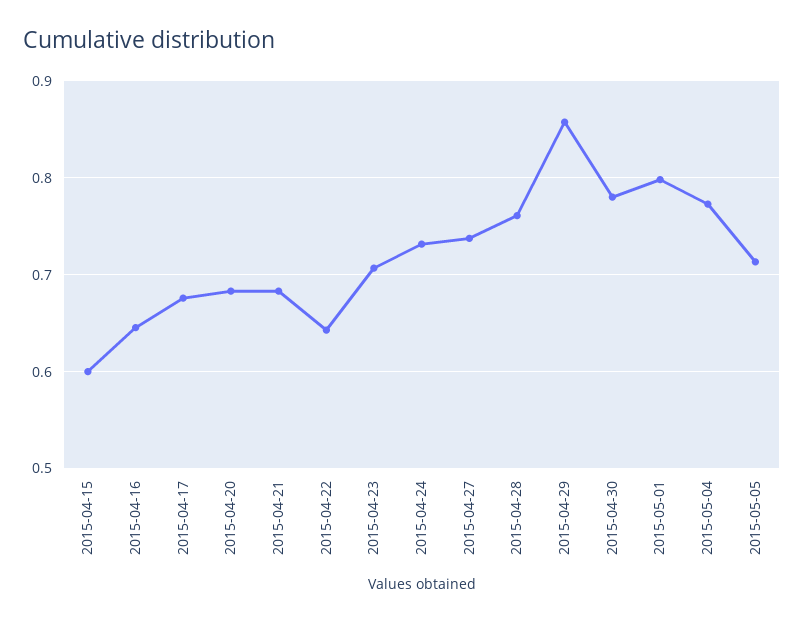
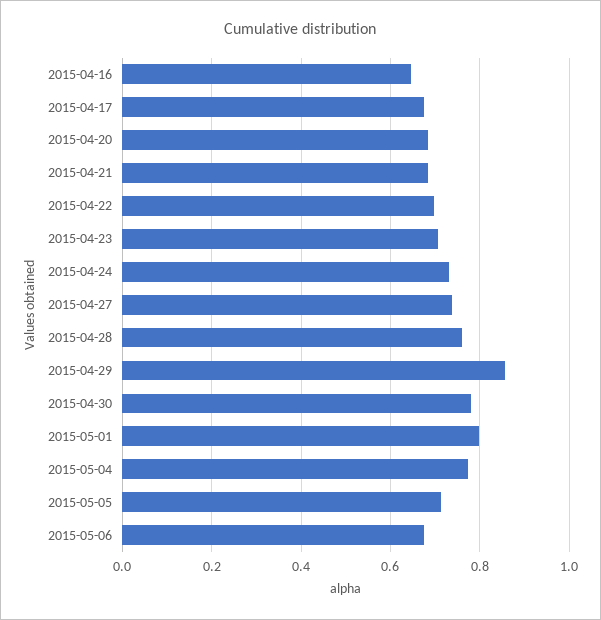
2015-04-15: 0.6 -> none
2015-04-22: 0.64 -> 0.7
2015-05-06: none -> 0.68

